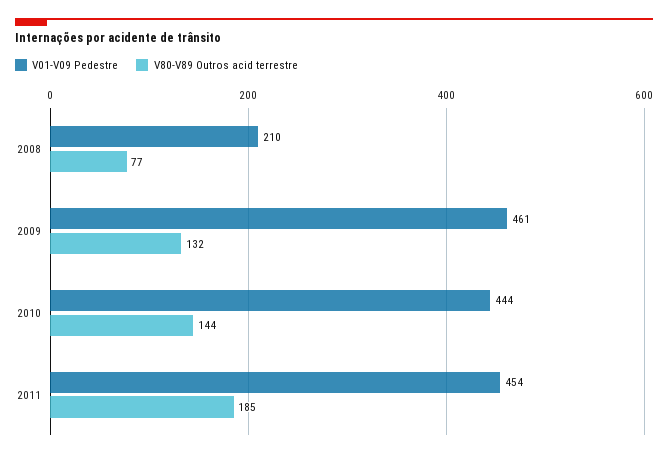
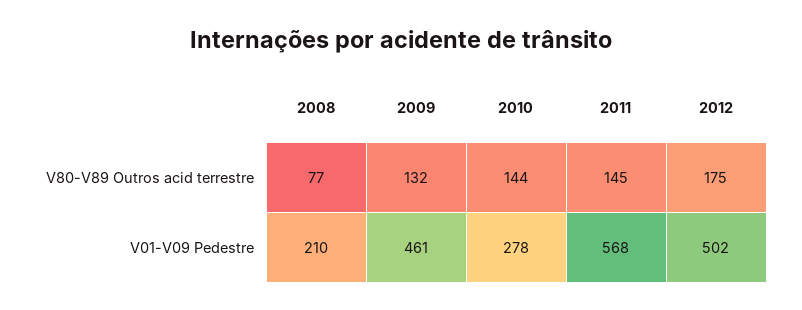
V01-V09 Pedestre, 2010: 444 -> 278
V01-V09 Pedestre, 2011: 454 -> 568
V80-V89 Outros acid terrestre, 2011: 185 -> 145
V80-V89 Outros acid terrestre, 2012: none -> 175
V01-V09 Pedestre, 2012: none -> 502

